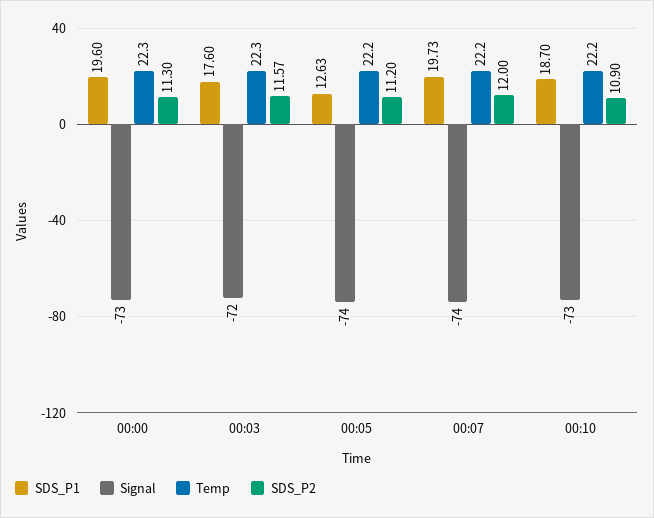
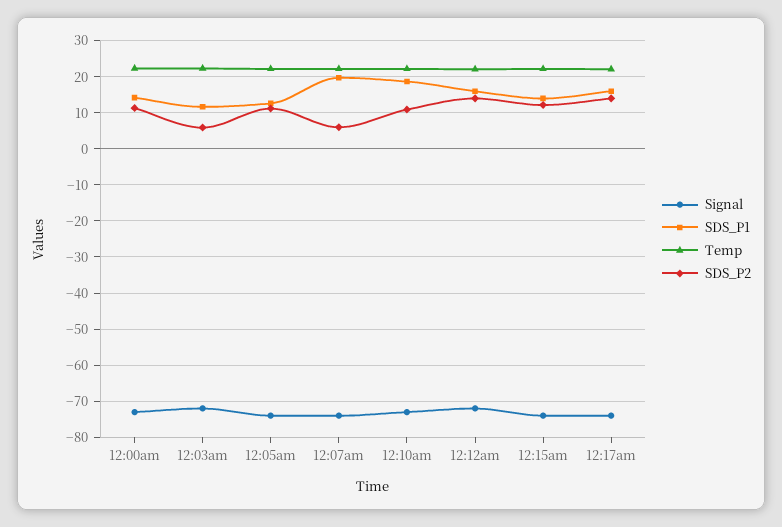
SDS_P1, 00:00: 19.6 -> 14
SDS_P1, 00:03: 17.6 -> 12
SDS_P2, 00:03: 11.57 -> 6
SDS_P2, 00:07: 12 -> 6
Signal, 12:12am: none -> -72
SDS_P1, 12:12am: none -> 16
Temp, 12:12am: none -> 22
SDS_P2, 12:12am: none -> 14
Signal, 12:15am: none -> -74
SDS_P1, 12:15am: none -> 14
Temp, 12:15am: none -> 22
SDS_P2, 12:15am: none -> 12
Signal, 12:17am: none -> -74
SDS_P1, 12:17am: none -> 16
Temp, 12:17am: none -> 22
SDS_P2, 12:17am: none -> 14

